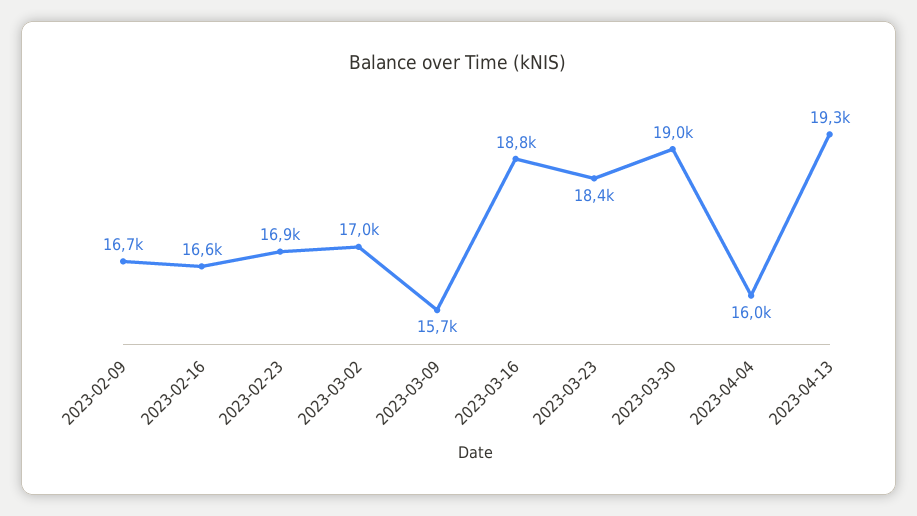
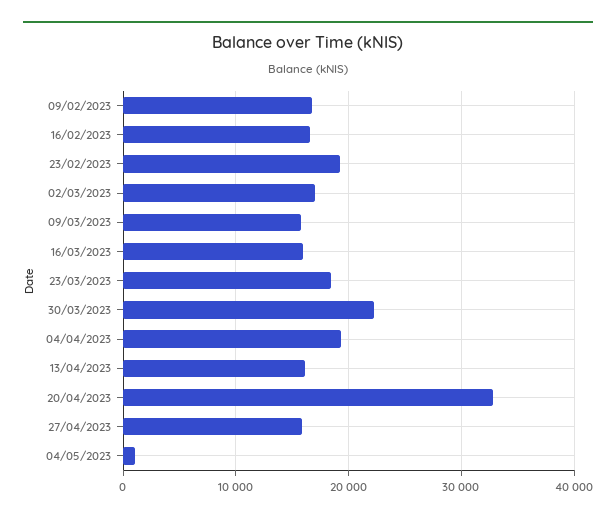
2023-02-23: 16900 -> 19000
2023-03-16: 18800 -> 16000
2023-03-30: 19000 -> 22000
2023-04-04: 16000 -> 19000
2023-04-13: 19300 -> 16000
20/04/2023: none -> 33000
27/04/2023: none -> 16000
04/05/2023: none -> 1000

